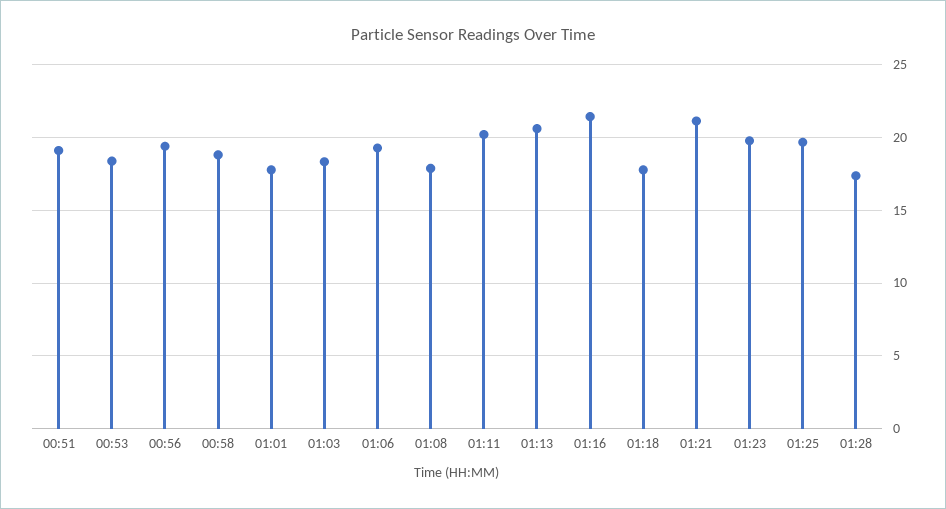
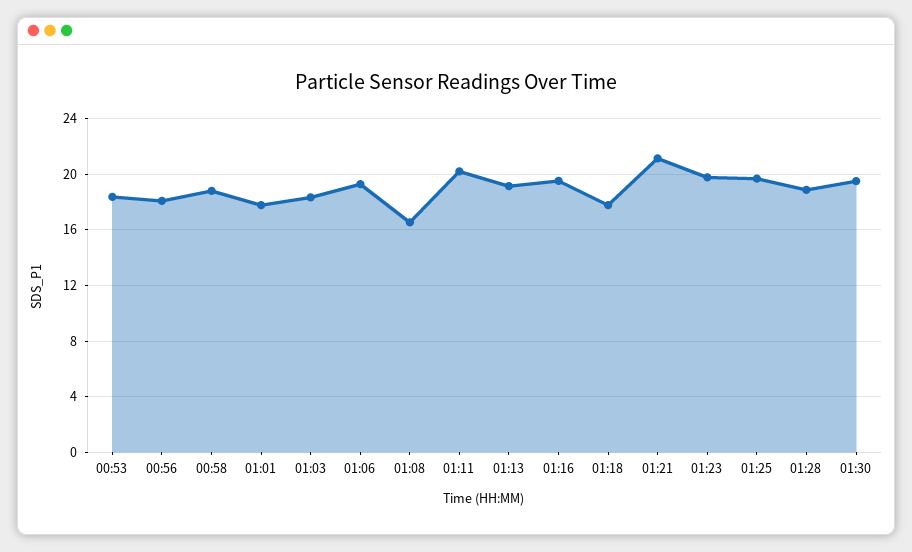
00:51: 19 -> none
00:56: 19.5 -> 18
01:08: 18 -> 16.5
01:13: 20.5 -> 19
01:16: 21.5 -> 19.5
01:28: 17.5 -> 19
01:30: none -> 19.5

